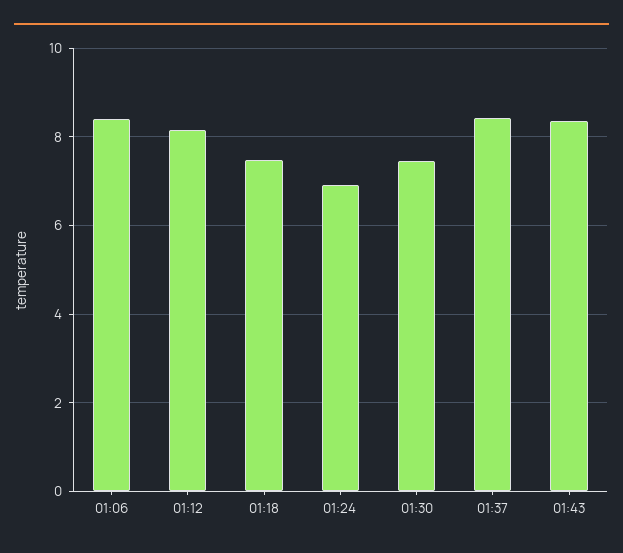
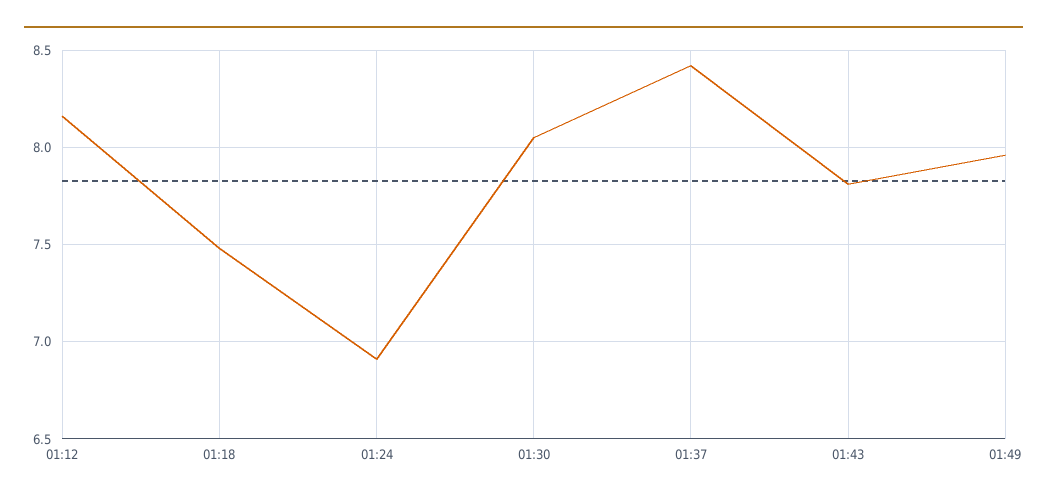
01:06: 8.4 -> none
01:30: 7.4 -> 8.05
01:43: 8.4 -> 7.8
01:49: none -> 7.95

